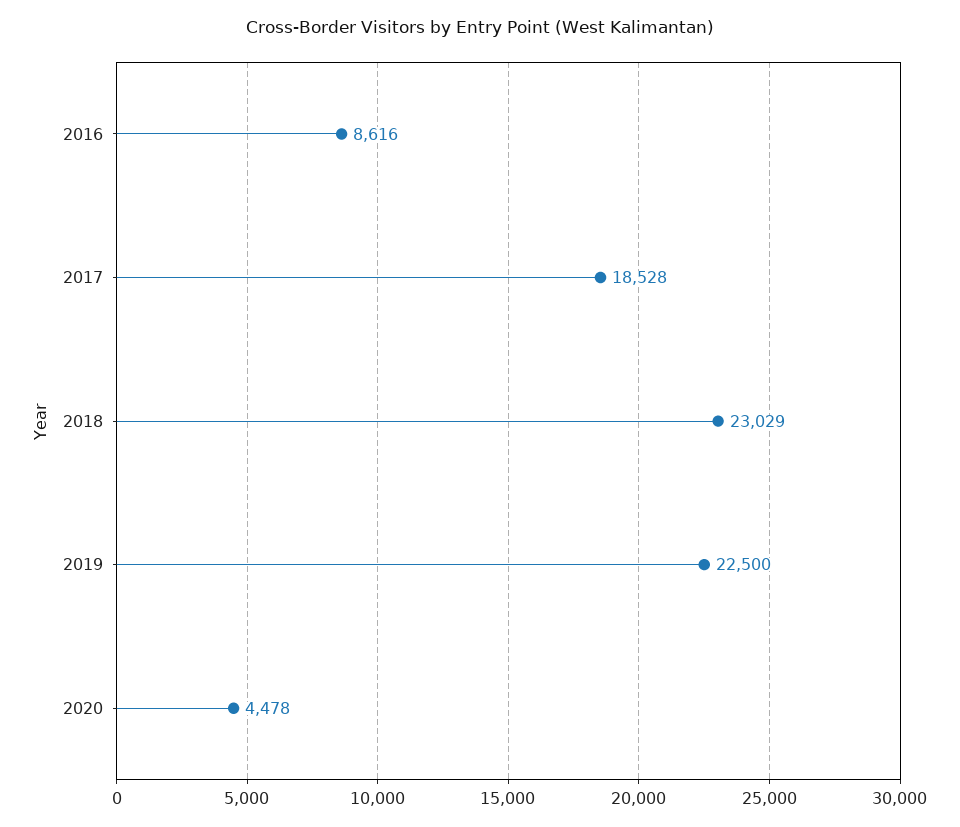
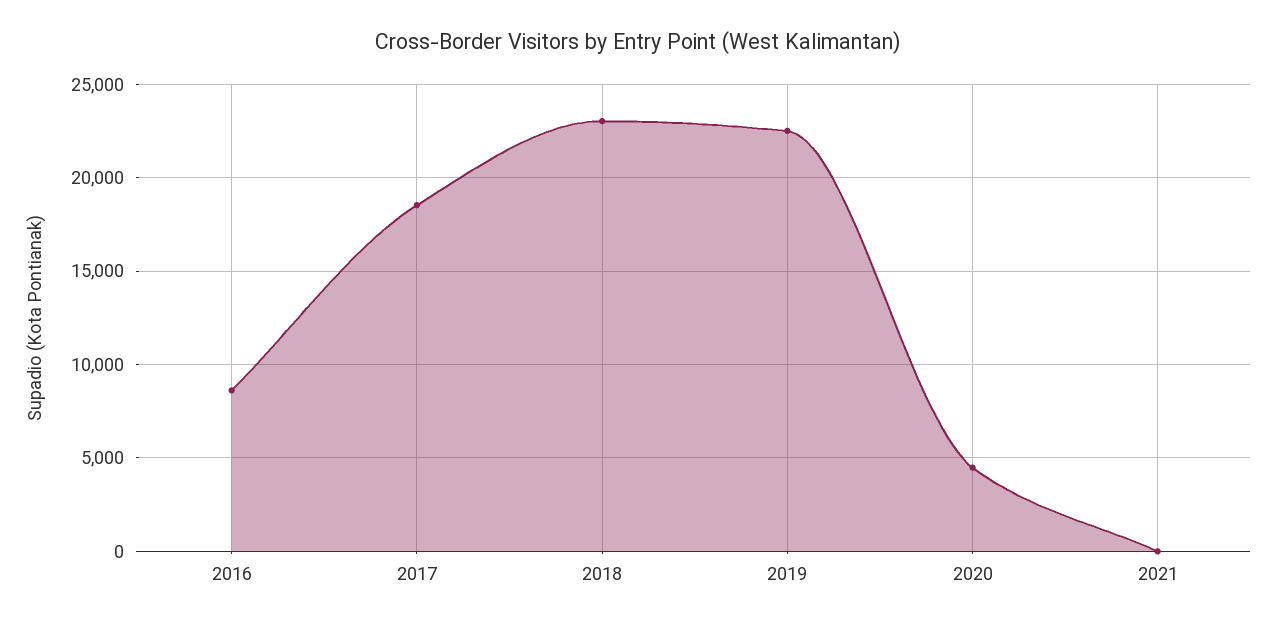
2021: none -> 0

